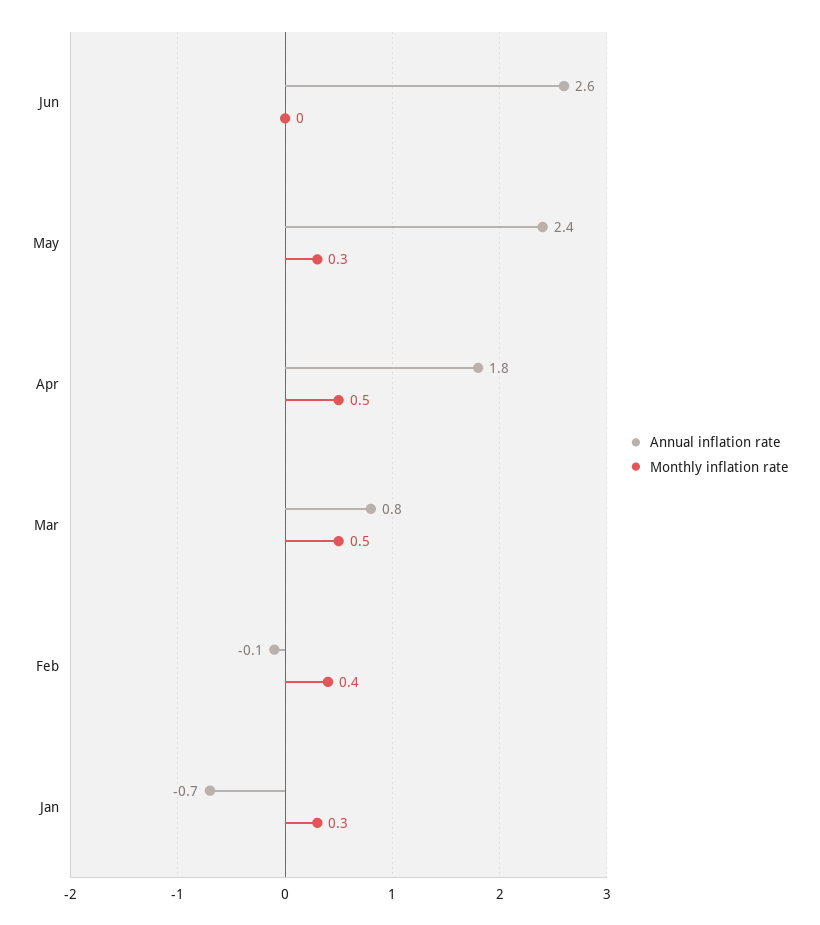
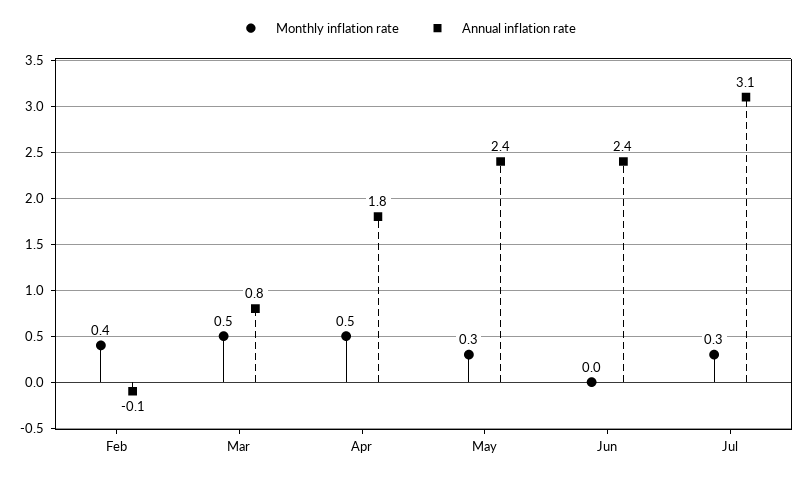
Annual inflation rate, Jun: 2.6 -> 2.4
Annual inflation rate, Jan: -0.7 -> none
Monthly inflation rate, Jan: 0.3 -> none
Monthly inflation rate, Jul: none -> 0.3
Annual inflation rate, Jul: none -> 3.1

